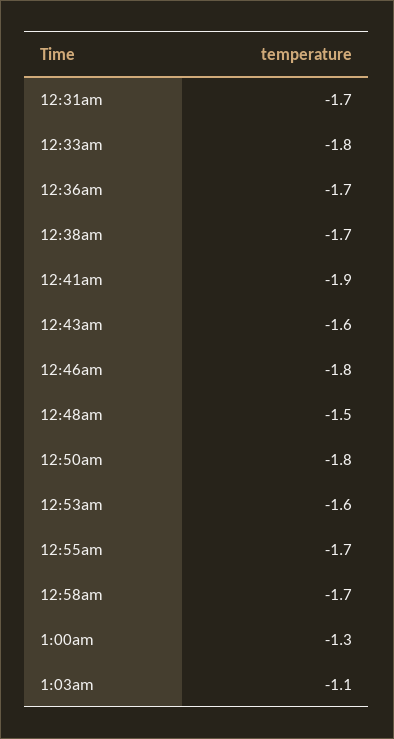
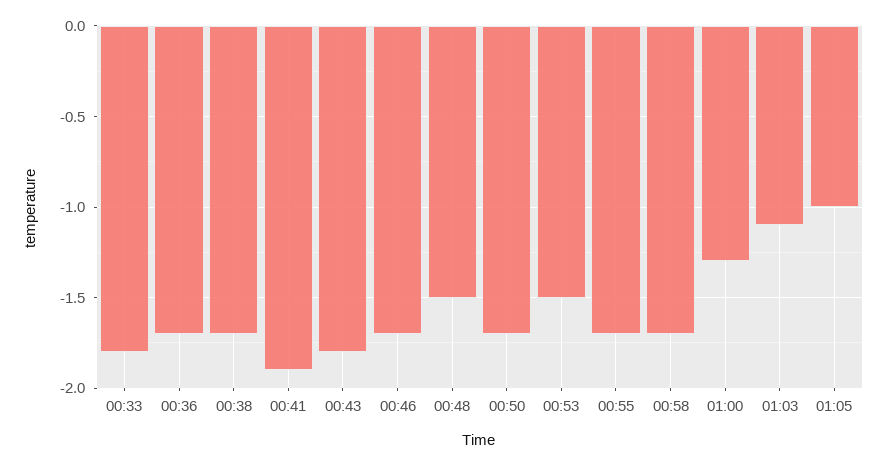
12:31am: -1.7 -> none
12:43am: -1.6 -> -1.8
12:46am: -1.8 -> -1.7
12:50am: -1.8 -> -1.7
12:53am: -1.6 -> -1.5
01:05: none -> -1

